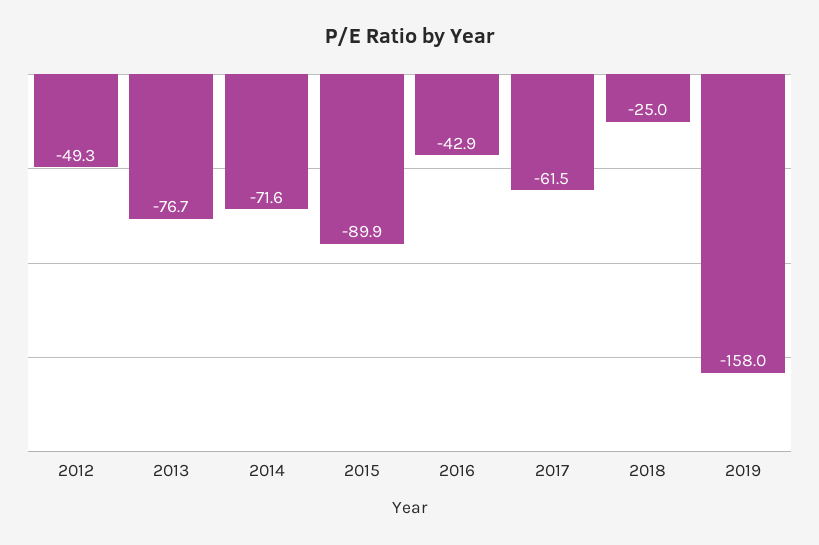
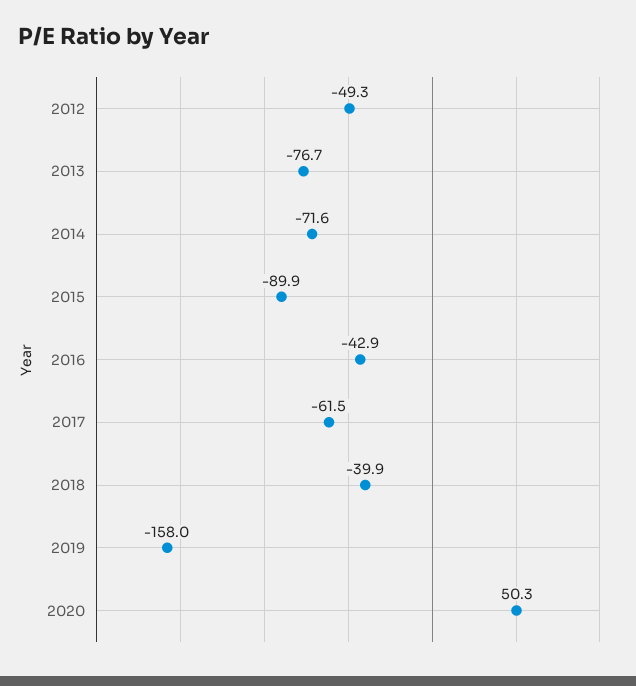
2018: -25 -> -39.9
2020: none -> 50.3

